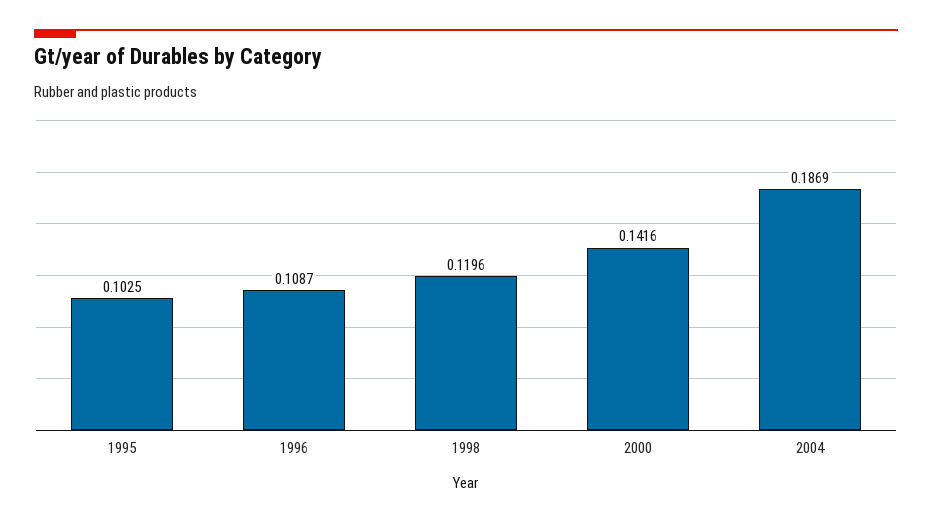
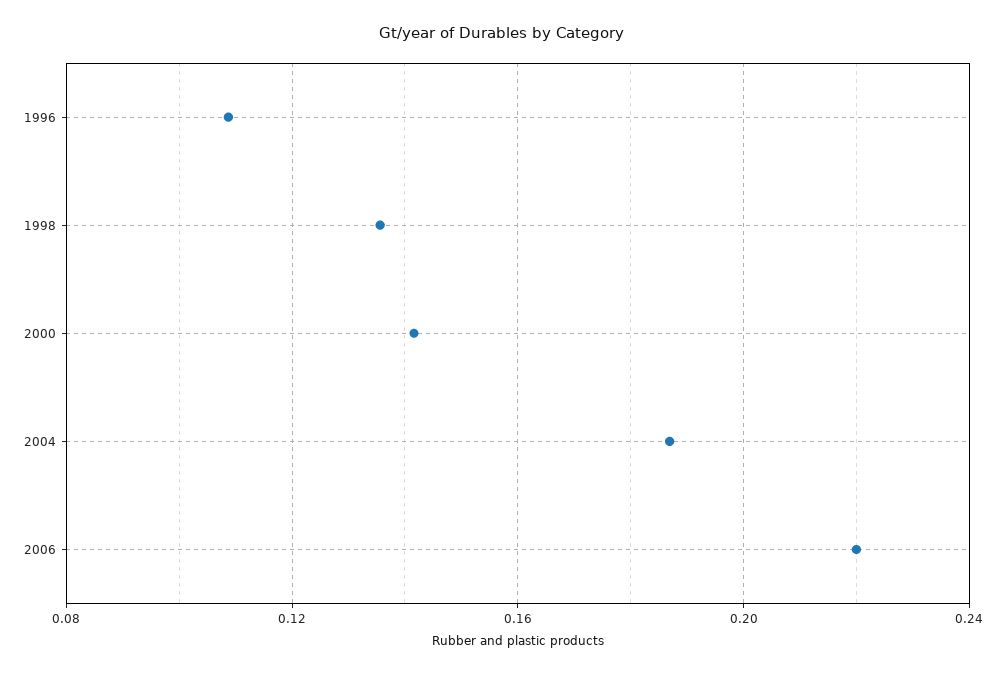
1995: 0.1025 -> none
1998: 0.1196 -> 0.135
2006: none -> 0.22

